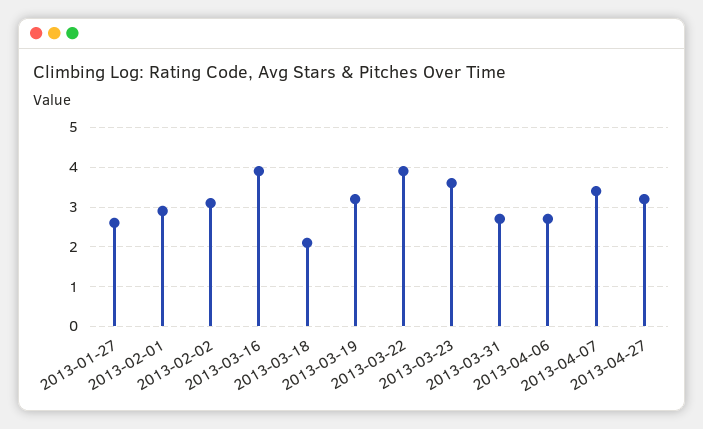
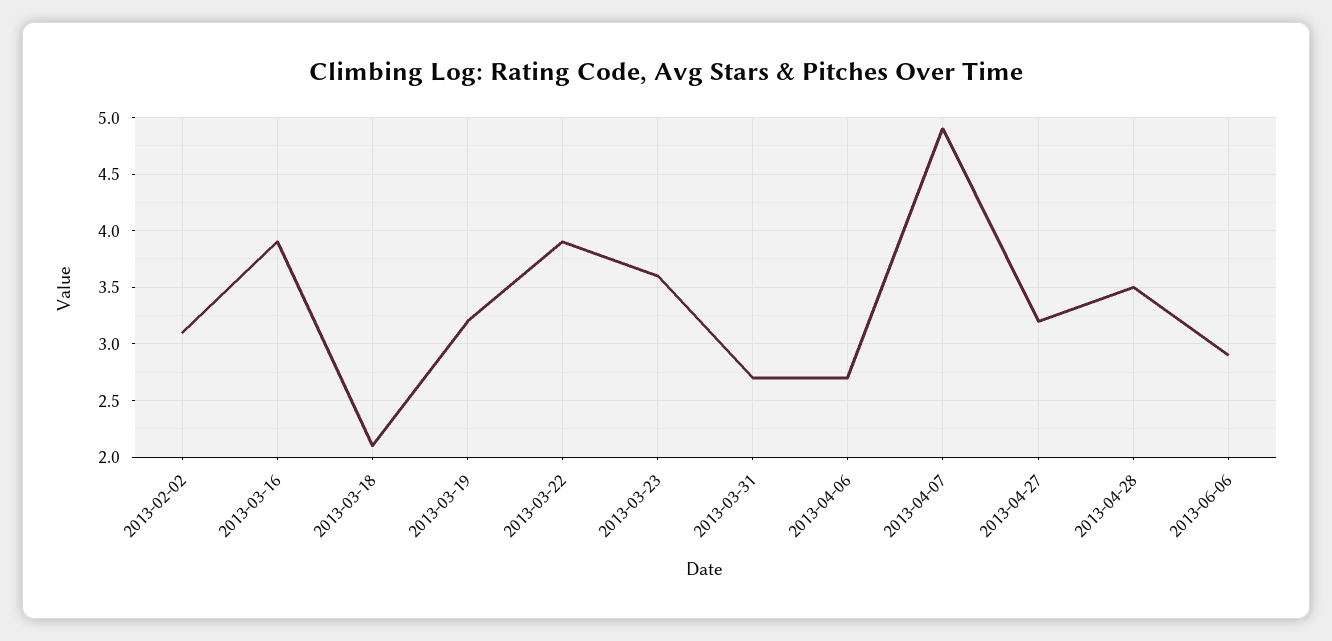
2013-01-27: 2.5 -> none
2013-02-01: 3 -> none
2013-04-07: 3.5 -> 4.9
2013-04-28: none -> 3.5
2013-06-06: none -> 2.9

